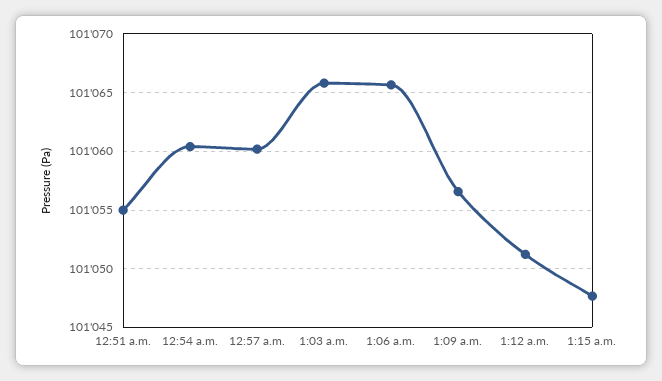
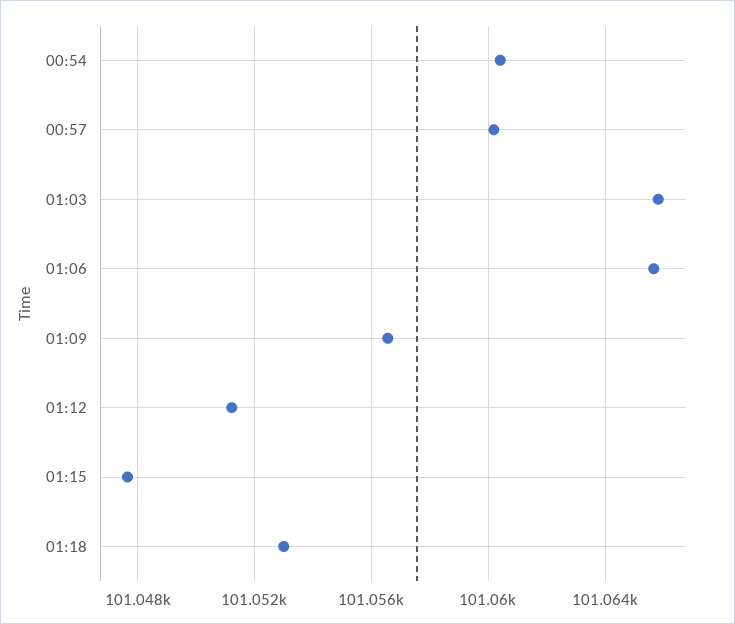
12:51 a.m.: 101055 -> none
01:18: none -> 101053

